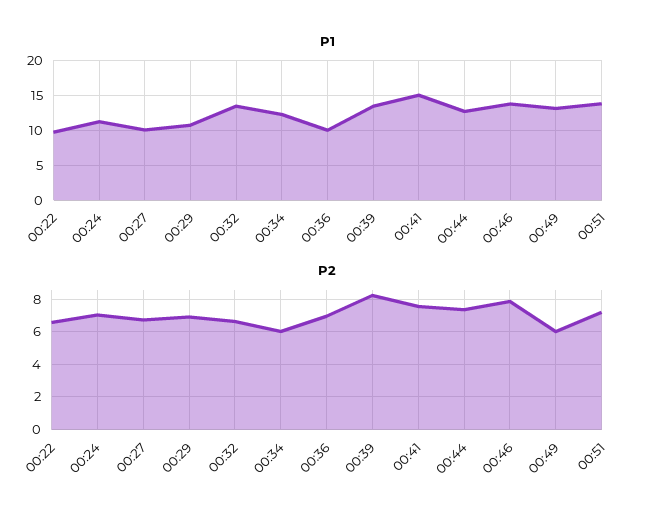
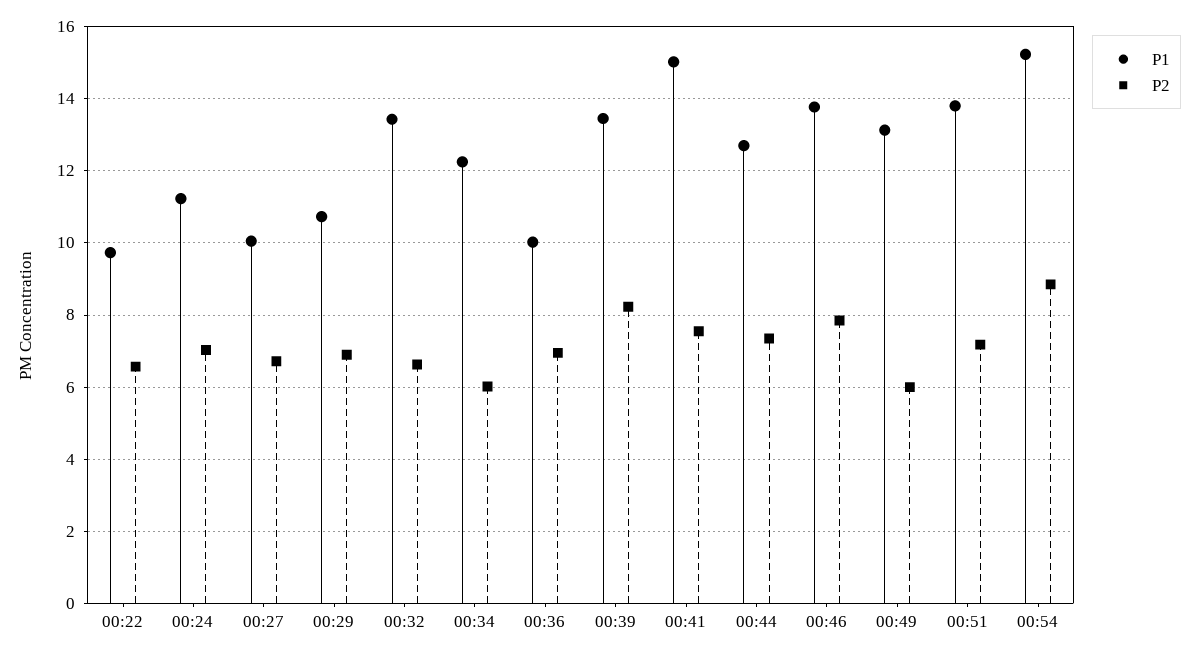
P1, 00:54: none -> 15.2
P2, 00:54: none -> 8.8

